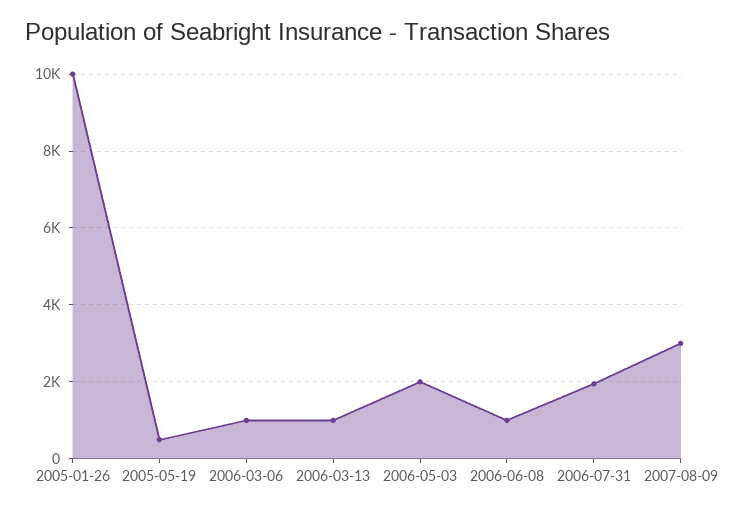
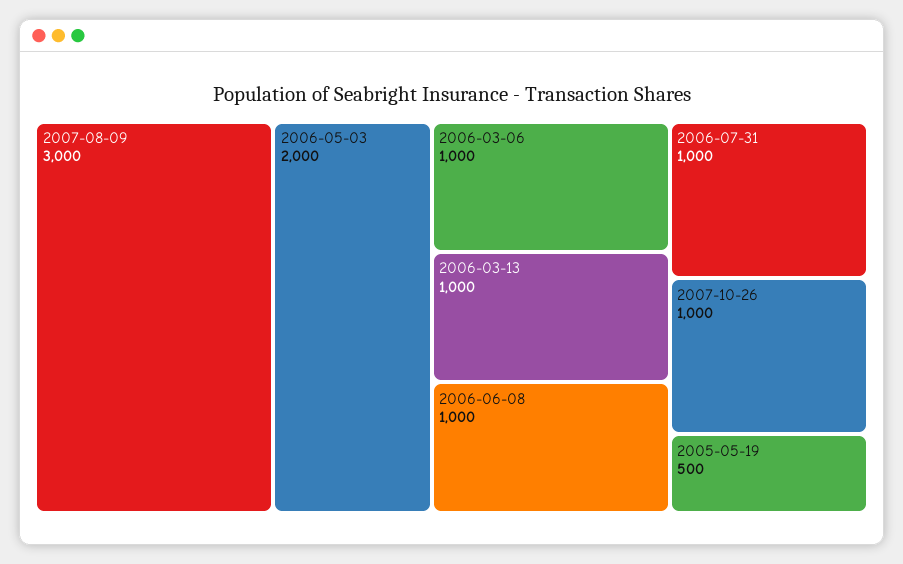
2005-01-26: 10000 -> none
2006-07-31: 2000 -> 1000
2007-10-26: none -> 1000

